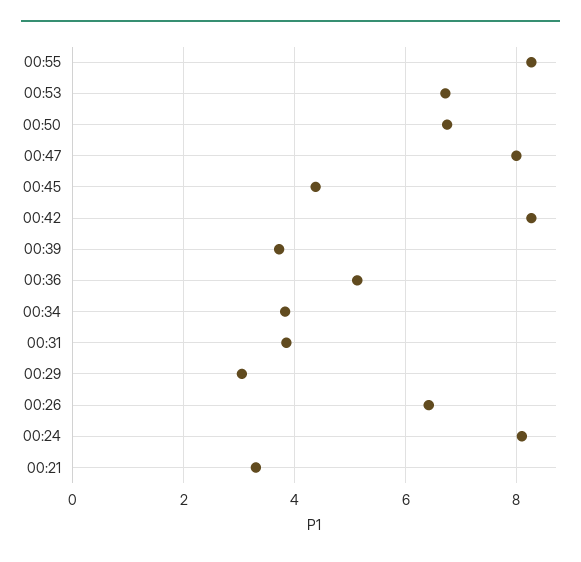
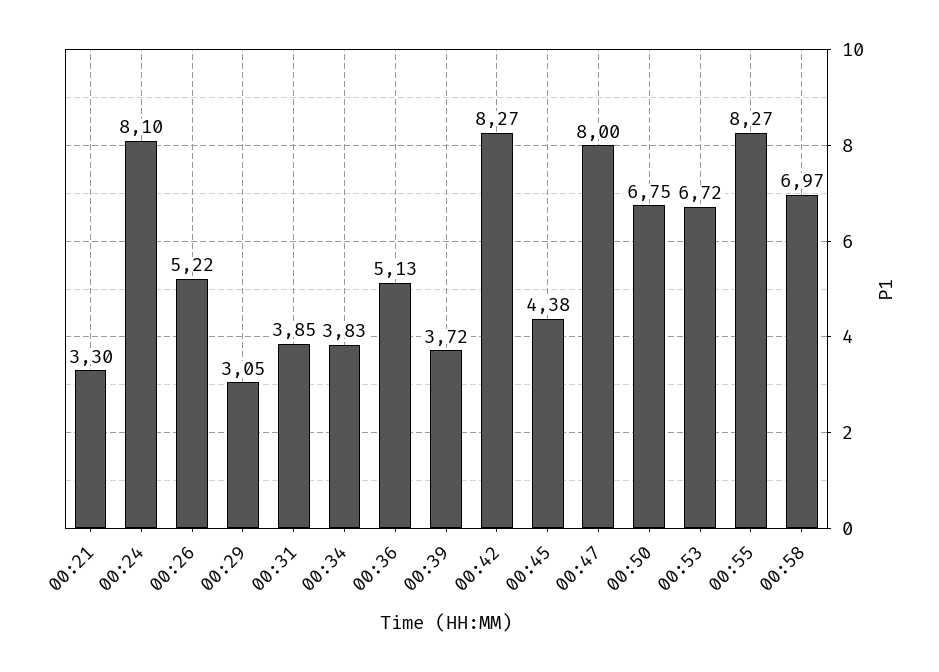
00:26: 6.4 -> 5.22
00:58: none -> 6.97

